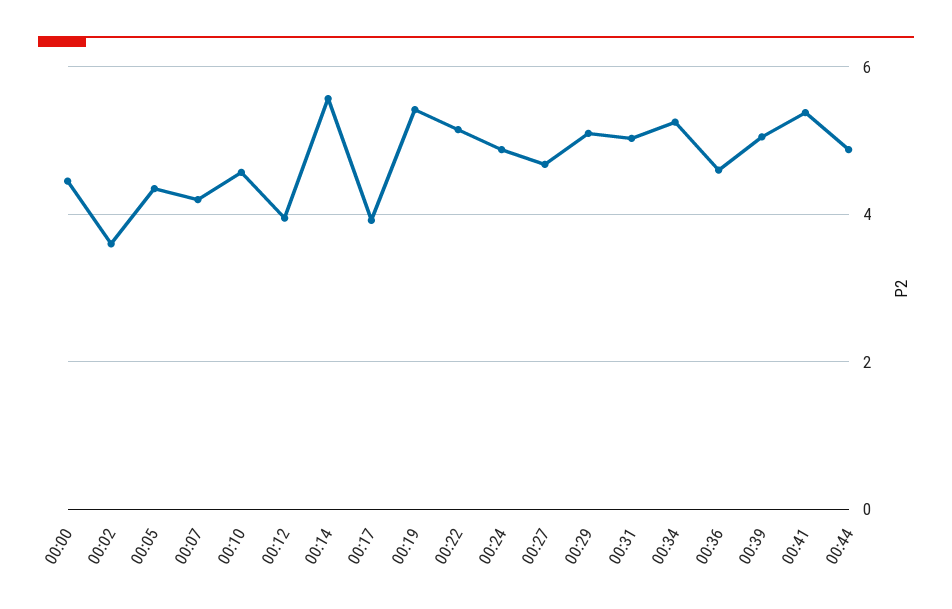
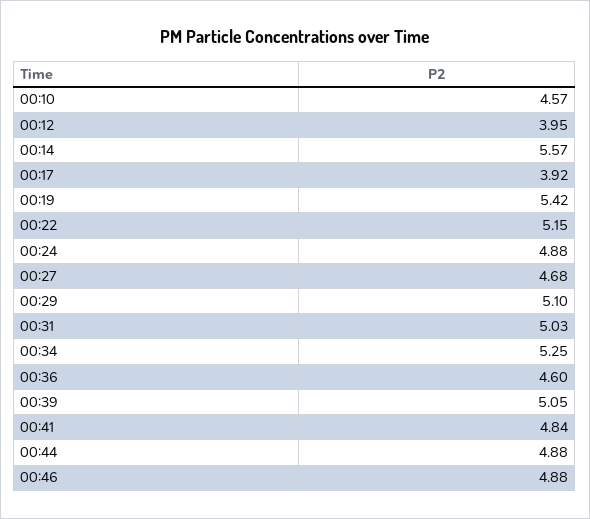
00:00: 4.4 -> none
00:02: 3.6 -> none
00:05: 4.4 -> none
00:07: 4.2 -> none
00:41: 5.4 -> 4.84
00:46: none -> 4.88

